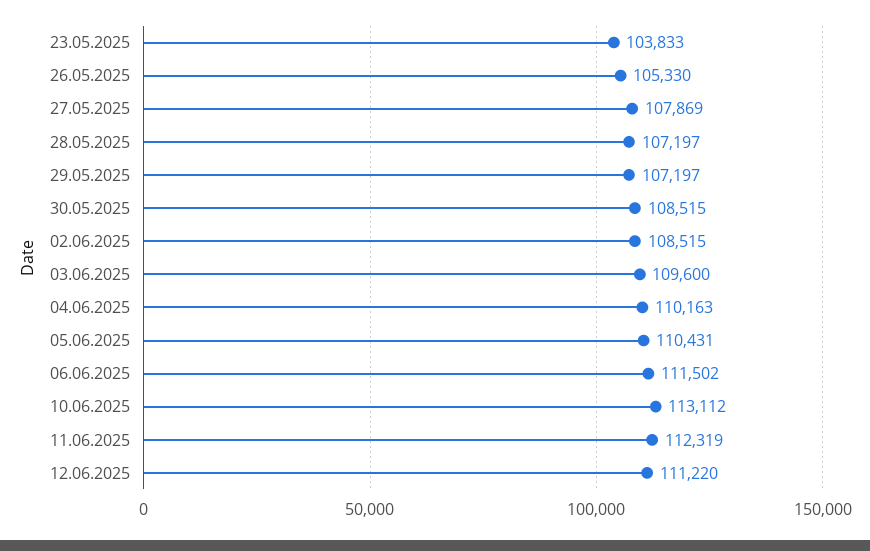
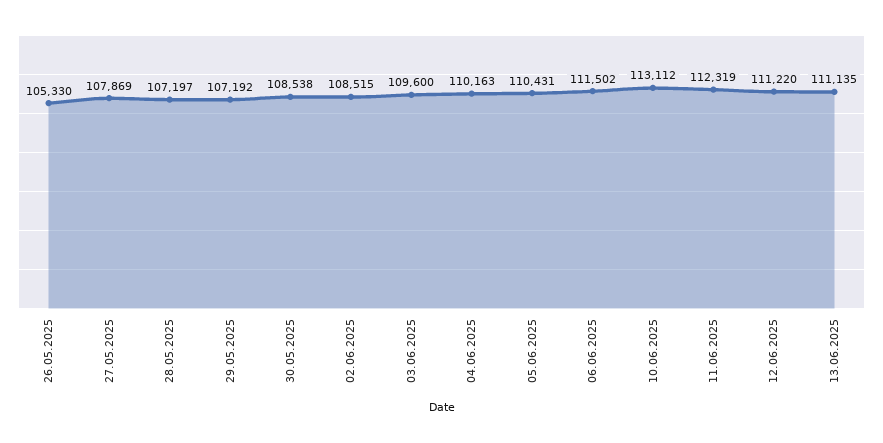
23.05.2025: 103833 -> none
29.05.2025: 107197 -> 107192
30.05.2025: 108515 -> 108538
13.06.2025: none -> 111135

